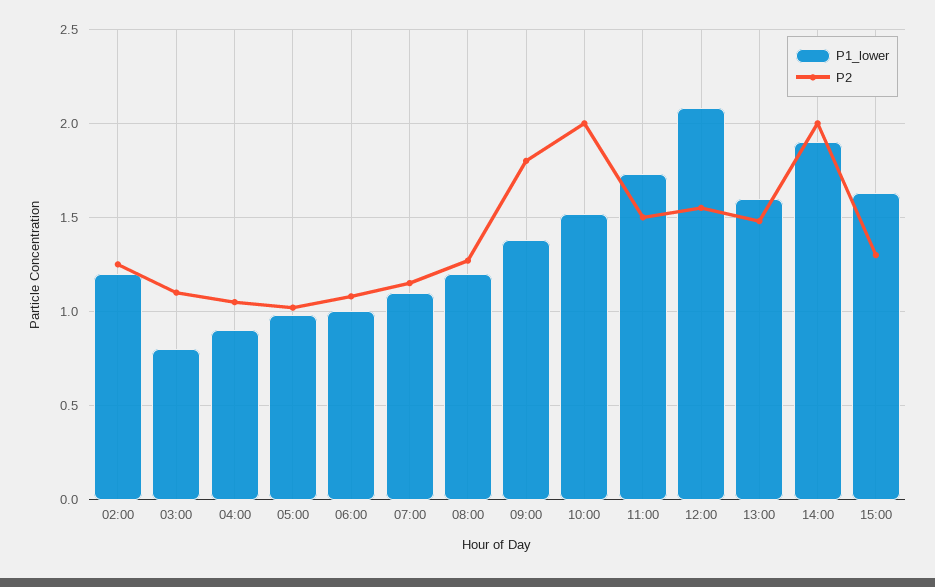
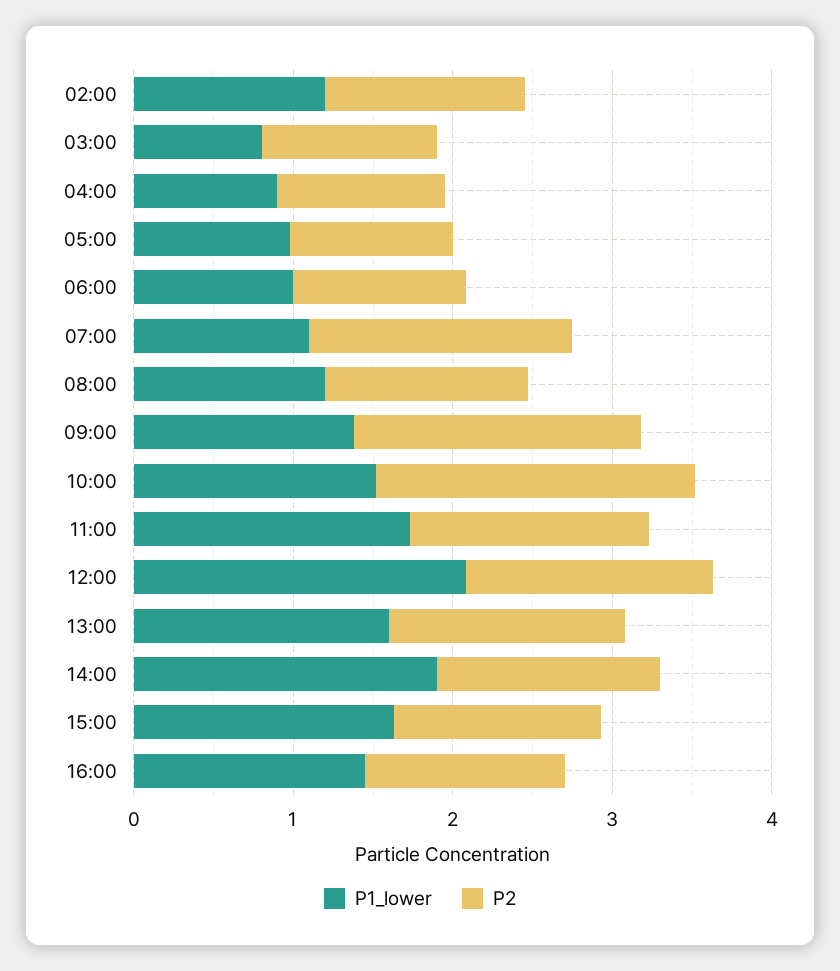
P2, 07:00: 1.15 -> 1.6
P2, 14:00: 2 -> 1.4
P1_lower, 16:00: none -> 1.4
P2, 16:00: none -> 1.2

